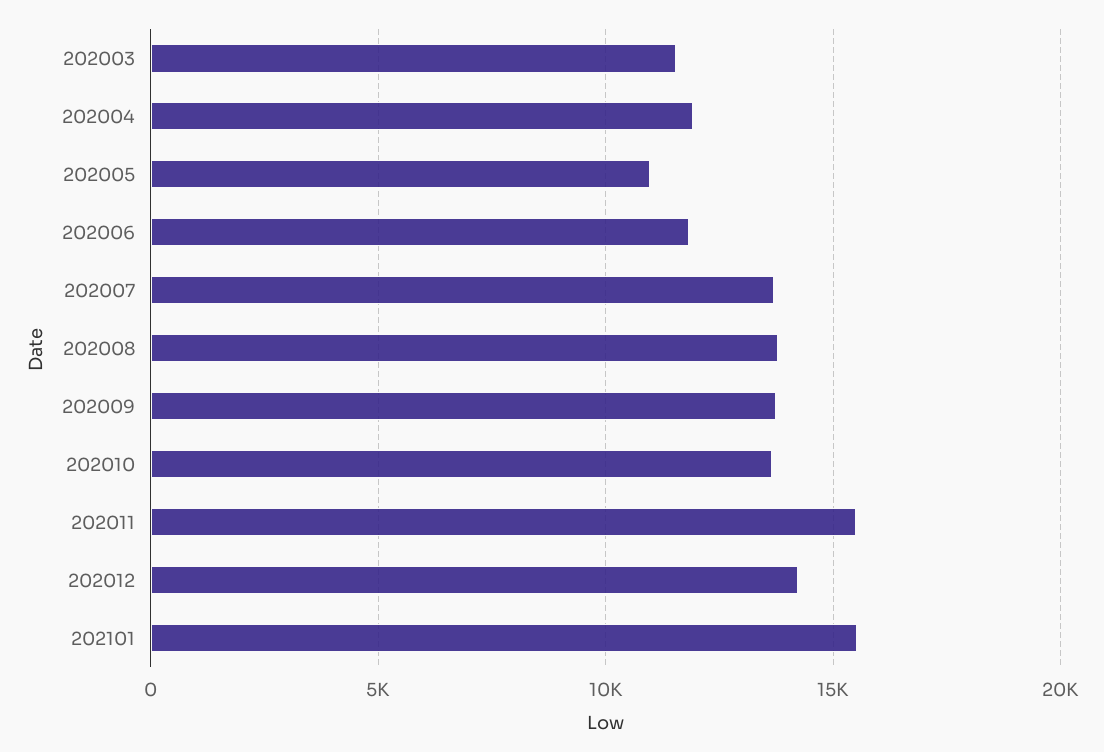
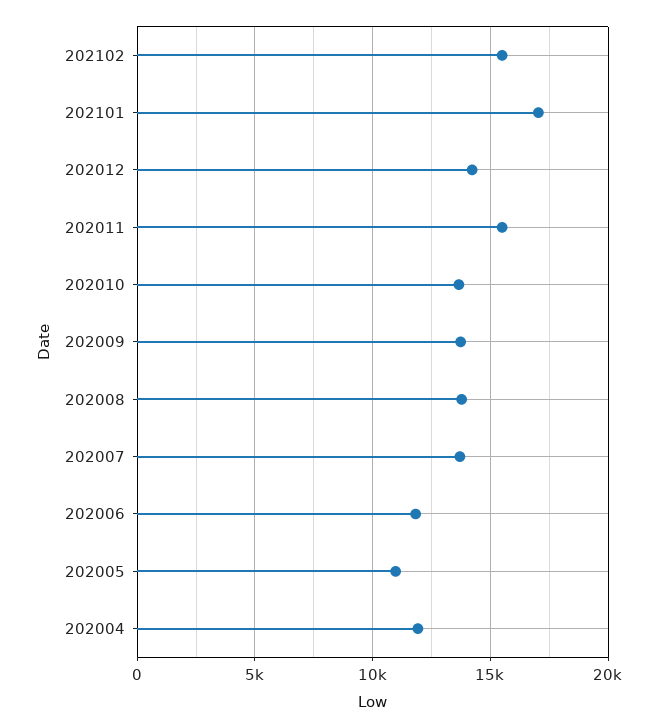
202003: 11500 -> none
202101: 15500 -> 17000
202102: none -> 15500

